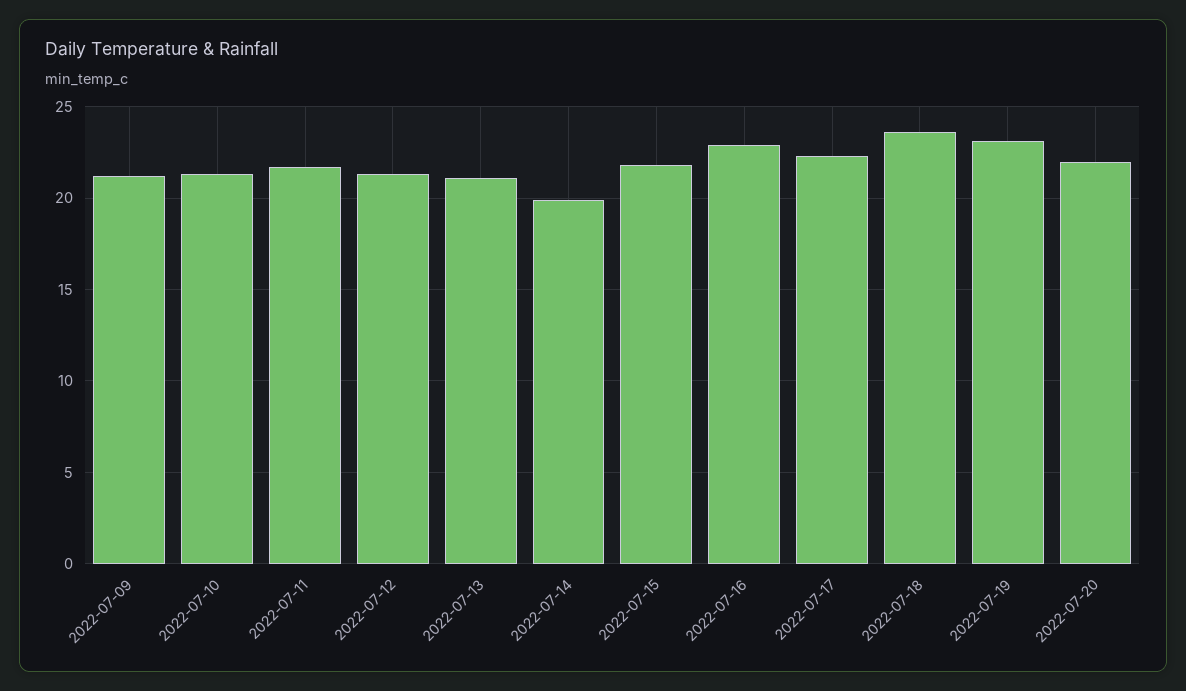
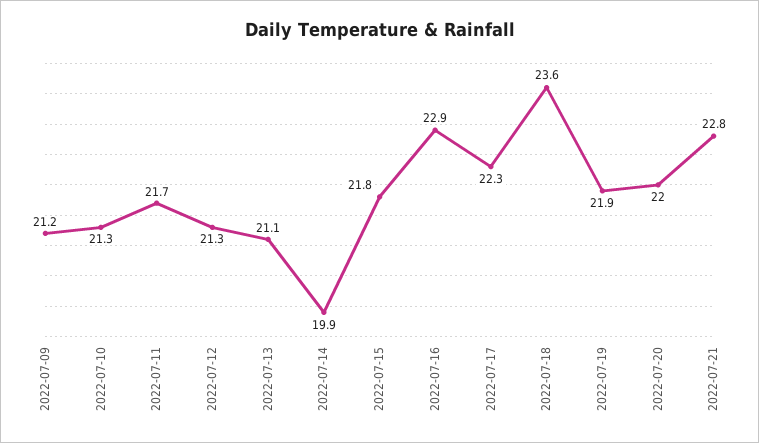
2022-07-19: 23 -> 21.9
2022-07-21: none -> 22.8

